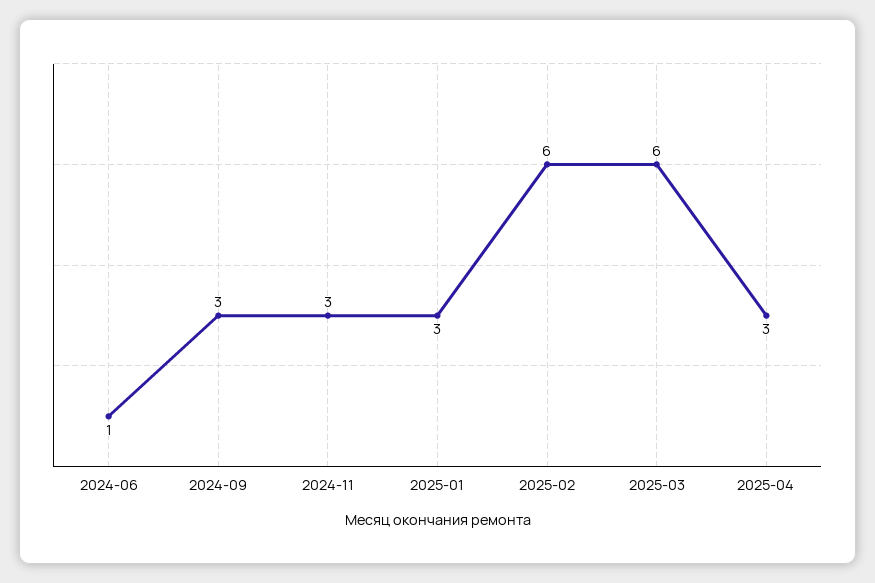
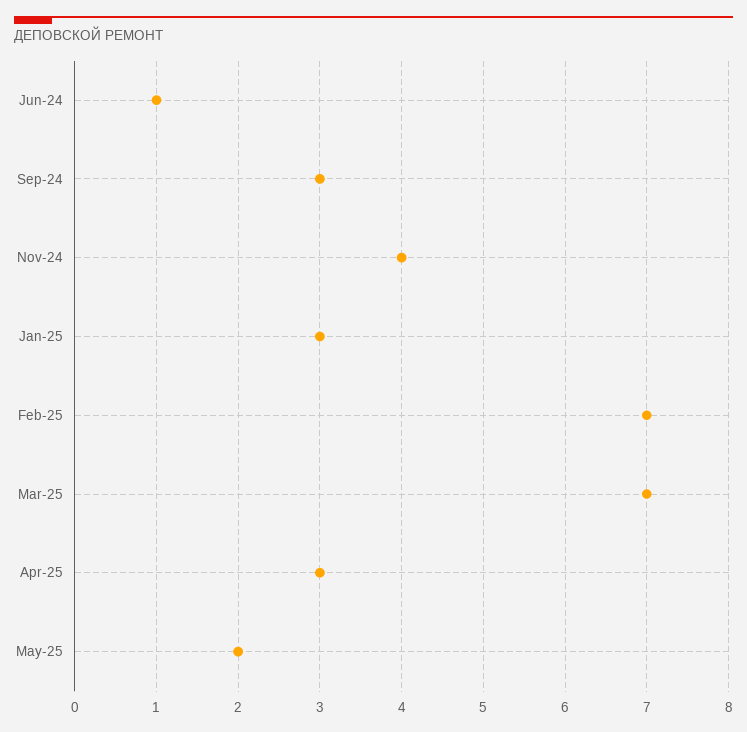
2024-11: 3 -> 4
2025-02: 6 -> 7
2025-03: 6 -> 7
May-25: none -> 2

